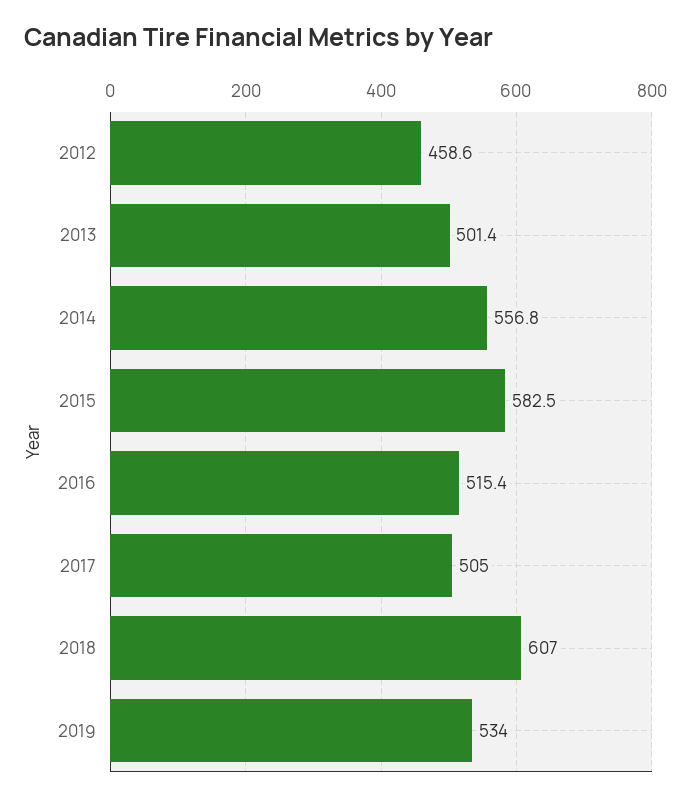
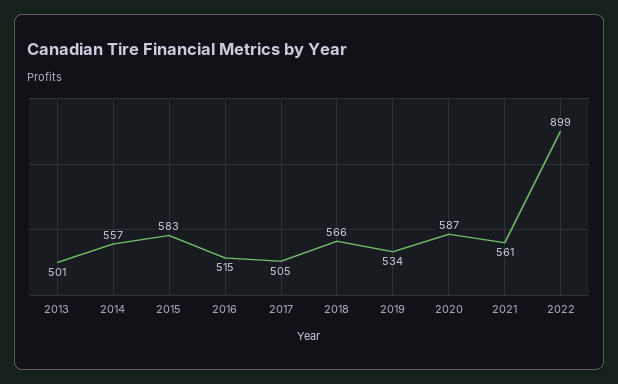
2012: 458.6 -> none
2018: 607 -> 566
2020: none -> 587
2021: none -> 561
2022: none -> 899

